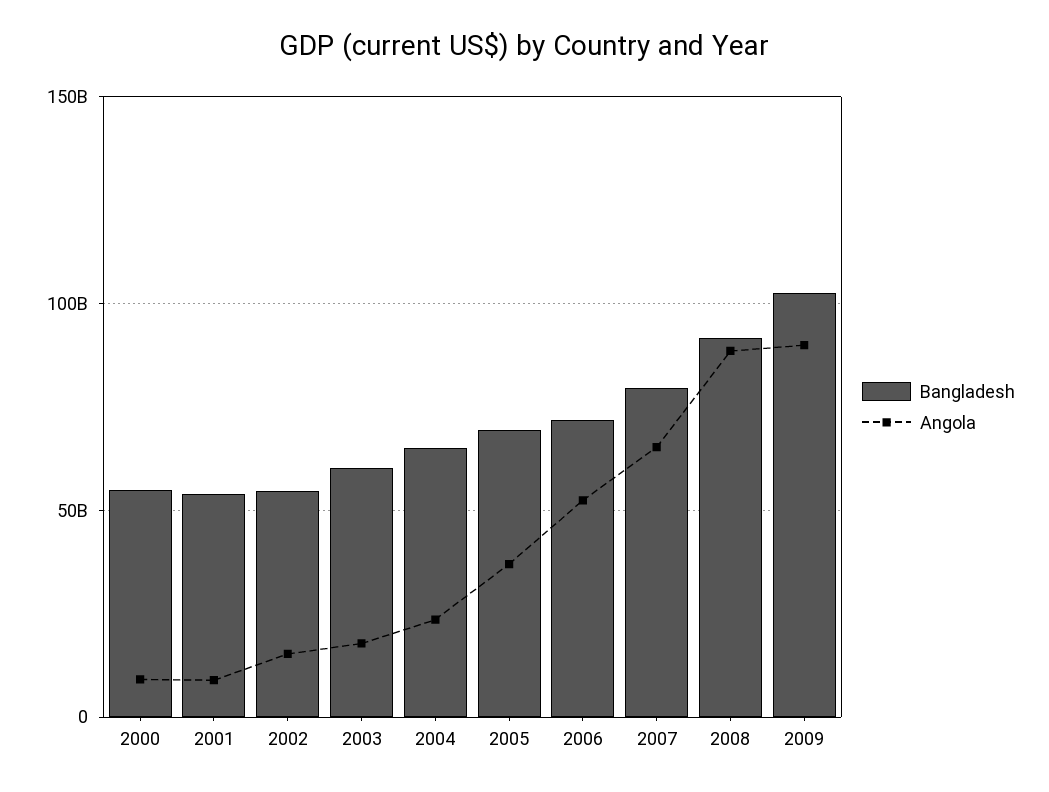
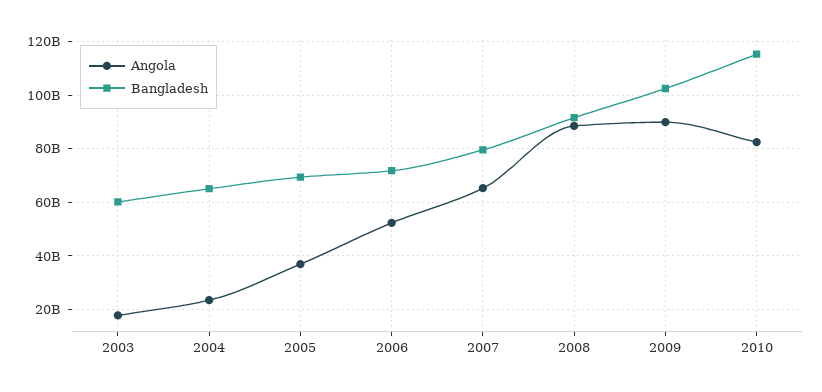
Bangladesh, 2000: 55000000000 -> none
Angola, 2000: 10000000000 -> none
Bangladesh, 2001: 55000000000 -> none
Angola, 2001: 10000000000 -> none
Bangladesh, 2002: 55000000000 -> none
Angola, 2002: 15000000000 -> none
Angola, 2010: none -> 82500000000
Bangladesh, 2010: none -> 115000000000

